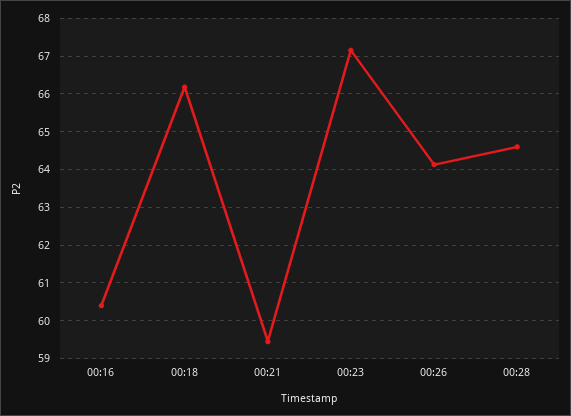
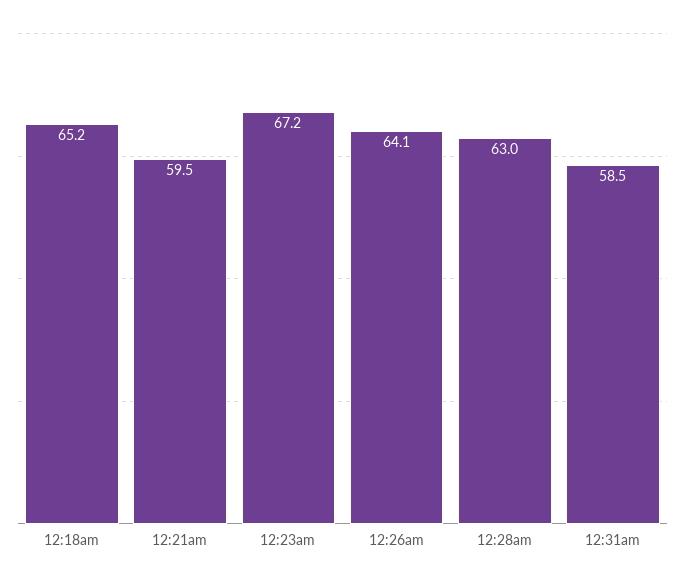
00:16: 60.4 -> none
00:18: 66.2 -> 65.2
00:28: 64.6 -> 63
12:31am: none -> 58.5

